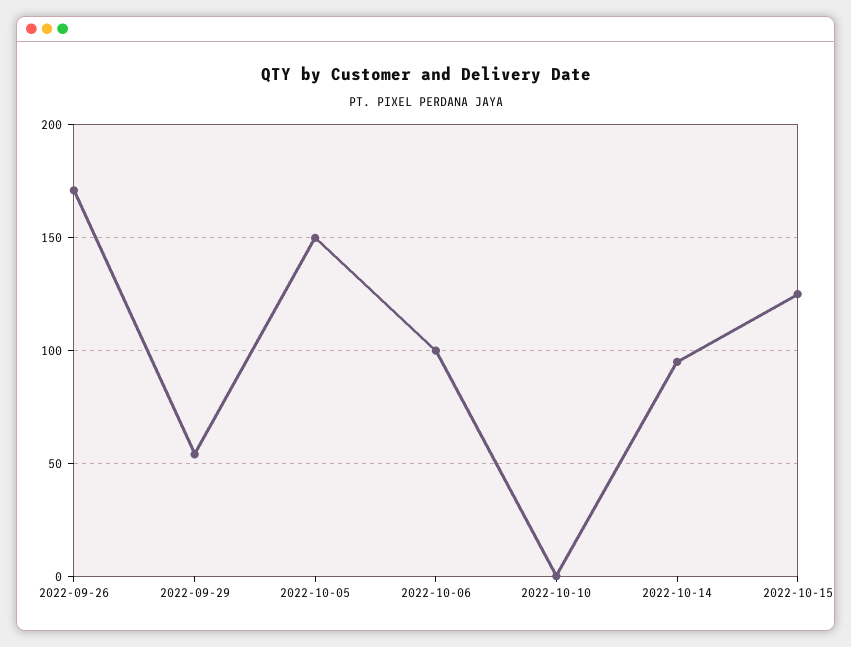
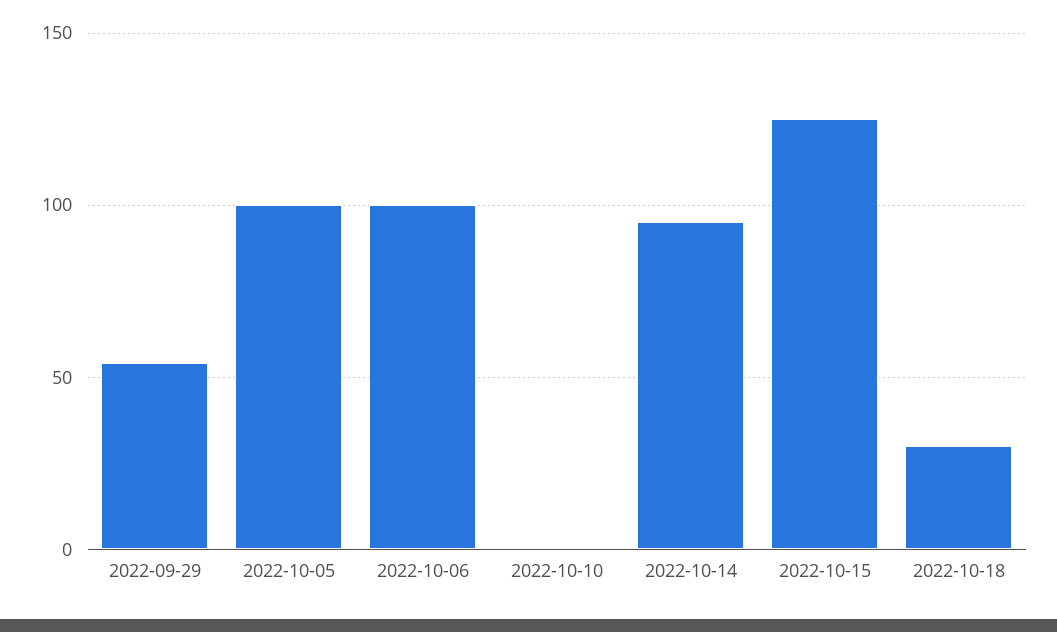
2022-09-26: 170 -> none
2022-10-05: 150 -> 100
2022-10-18: none -> 30

